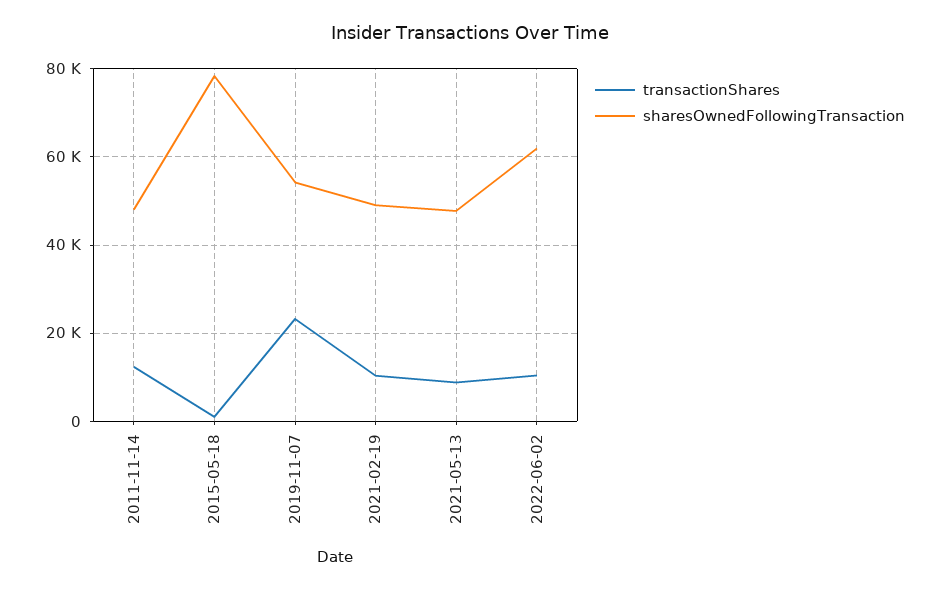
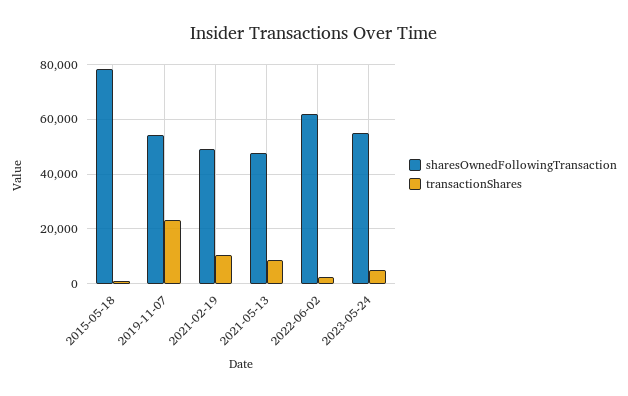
transactionShares, 2011-11-14: 12000 -> none
sharesOwnedFollowingTransaction, 2011-11-14: 48000 -> none
transactionShares, 2022-06-02: 10000 -> 2500
sharesOwnedFollowingTransaction, 2023-05-24: none -> 55000
transactionShares, 2023-05-24: none -> 5000

